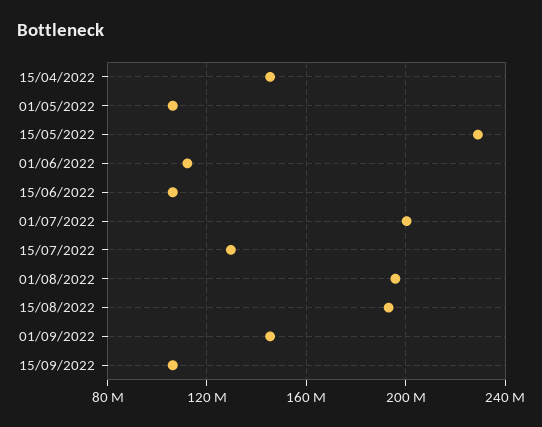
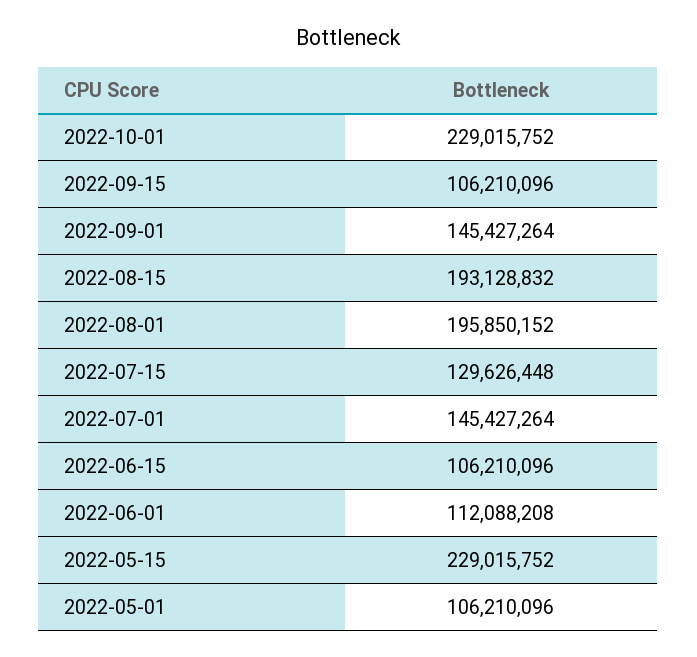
15/04/2022: 145000000 -> none
01/07/2022: 200000000 -> 145427264
2022-10-01: none -> 229015752

